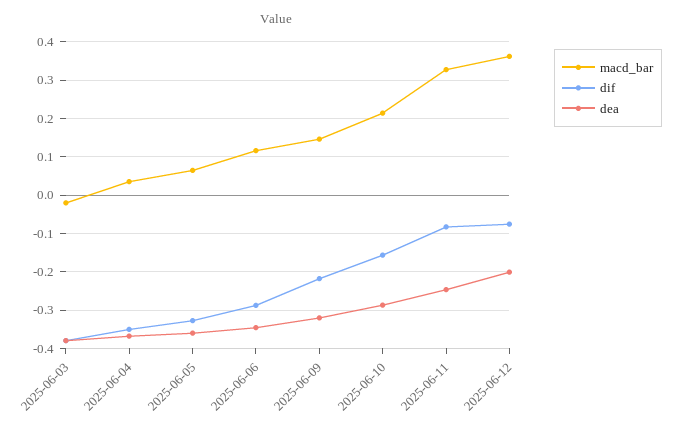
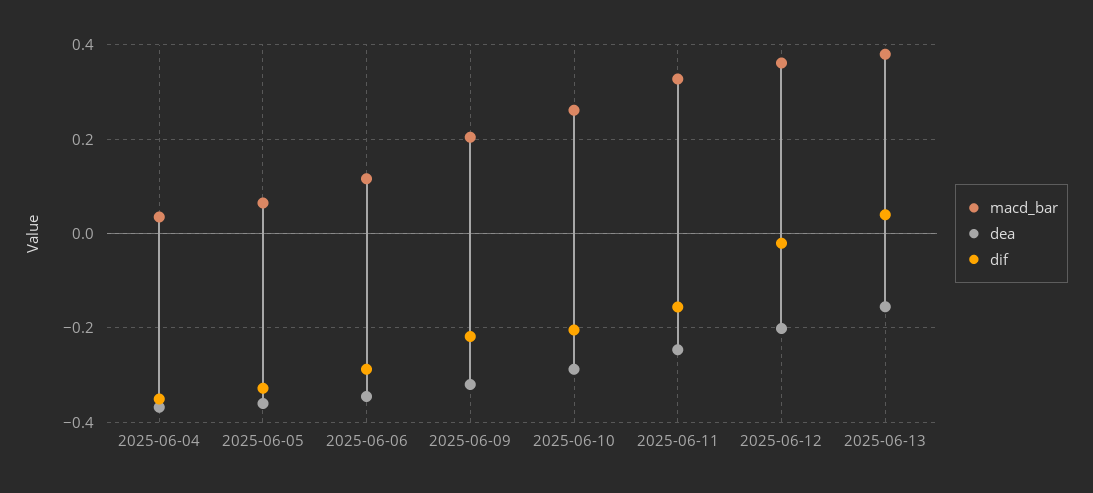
macd_bar, 2025-06-03: -0.02 -> none
dif, 2025-06-03: -0.38 -> none
dea, 2025-06-03: -0.38 -> none
macd_bar, 2025-06-09: 0.14 -> 0.2
macd_bar, 2025-06-10: 0.22 -> 0.26
dif, 2025-06-10: -0.16 -> -0.2
dif, 2025-06-11: -0.08 -> -0.16
dif, 2025-06-12: -0.08 -> -0.02
macd_bar, 2025-06-13: none -> 0.38
dea, 2025-06-13: none -> -0.16
dif, 2025-06-13: none -> 0.04

